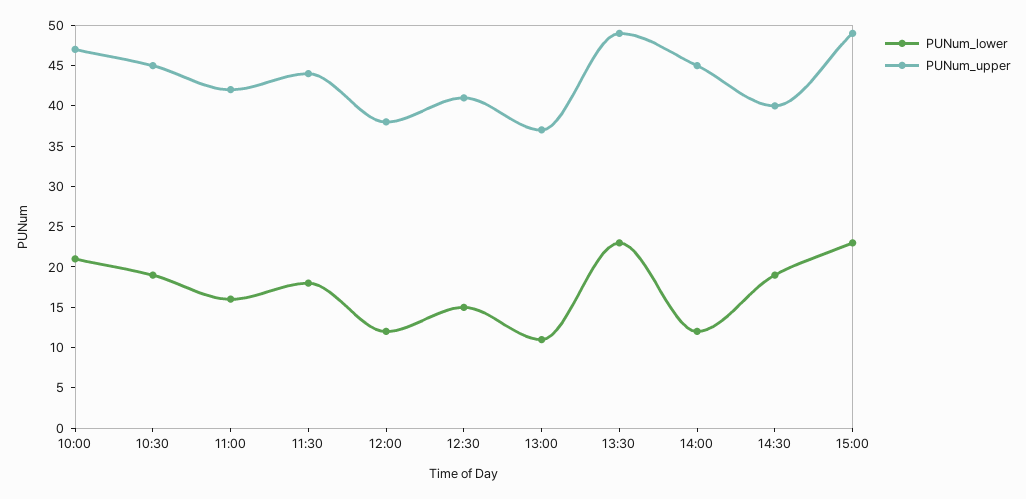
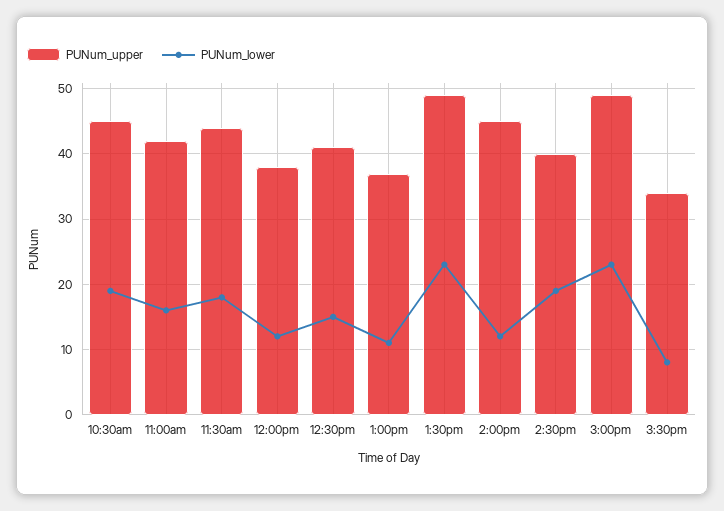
PUNum_lower, 10:00: 21 -> none
PUNum_upper, 10:00: 47 -> none
PUNum_upper, 3:30pm: none -> 34
PUNum_lower, 3:30pm: none -> 8

